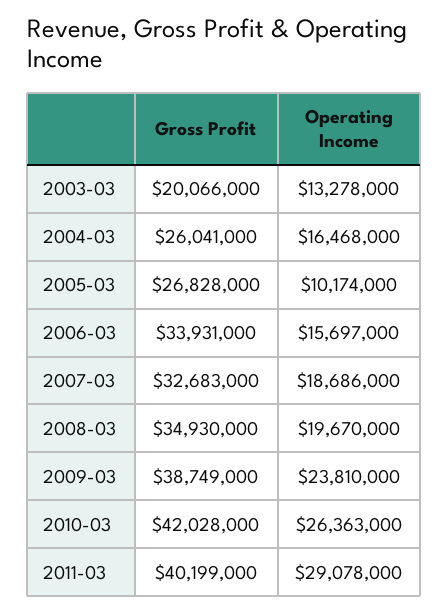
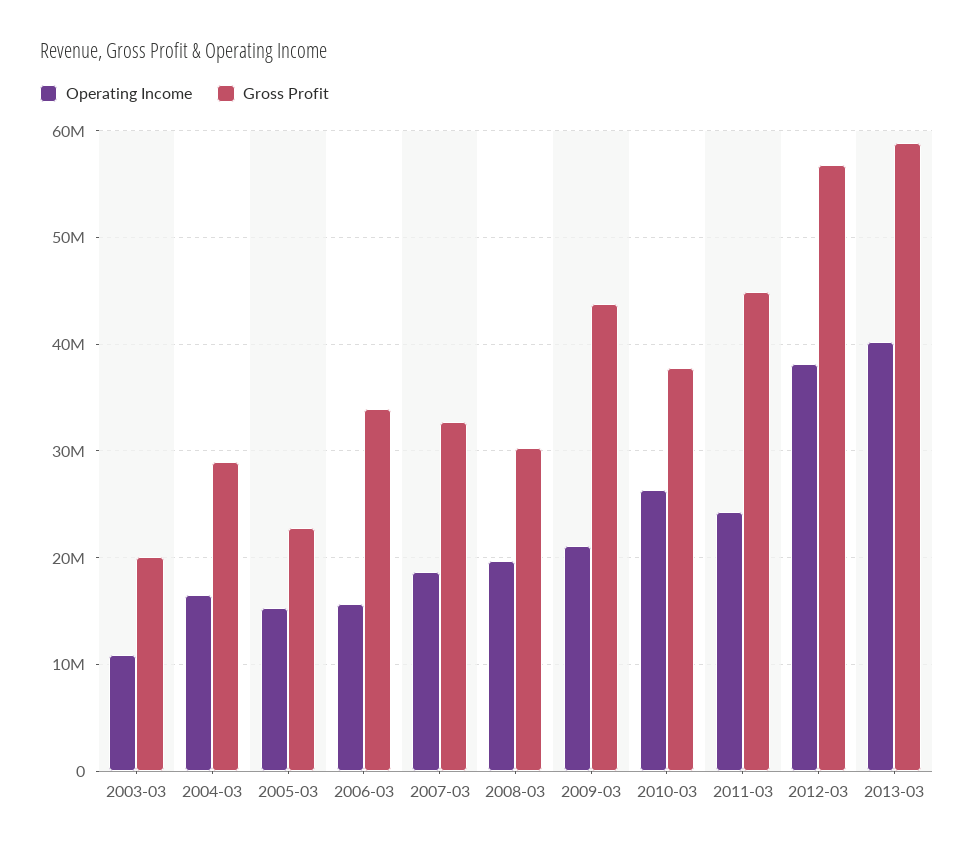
Operating Income, 2003-03: 13278000 -> 11000000
Gross Profit, 2004-03: 26041000 -> 29000000
Gross Profit, 2005-03: 26828000 -> 23000000
Operating Income, 2005-03: 10174000 -> 15000000
Gross Profit, 2008-03: 34930000 -> 30000000
Gross Profit, 2009-03: 38749000 -> 44000000
Operating Income, 2009-03: 23810000 -> 21000000
Gross Profit, 2010-03: 42028000 -> 38000000
Gross Profit, 2011-03: 40199000 -> 45000000
Operating Income, 2011-03: 29078000 -> 24000000
Operating Income, 2012-03: none -> 38000000
Gross Profit, 2012-03: none -> 57000000
Operating Income, 2013-03: none -> 40000000
Gross Profit, 2013-03: none -> 59000000

